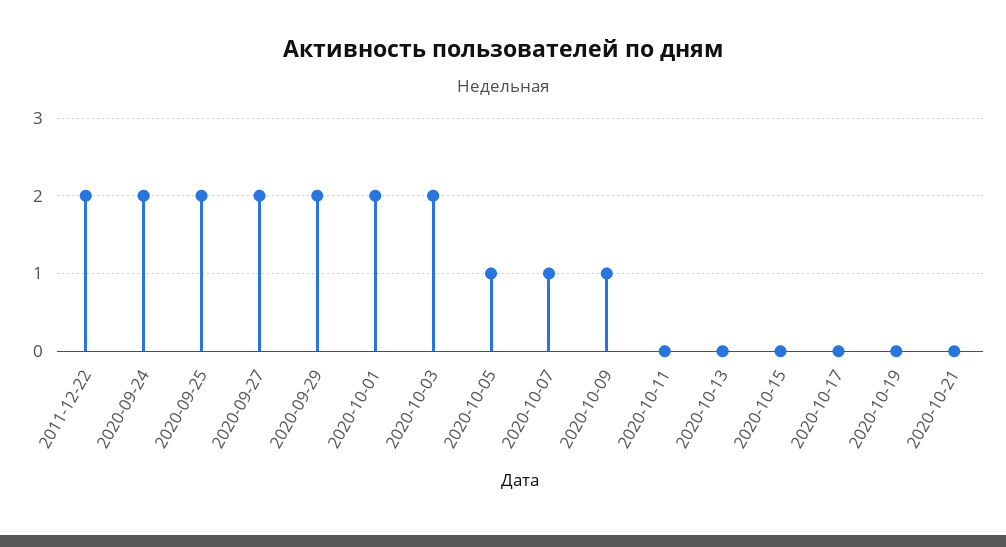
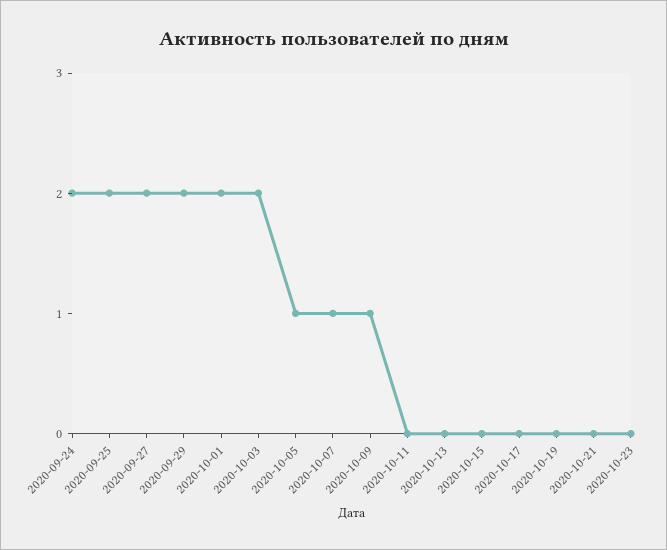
2011-12-22: 2 -> none
2020-10-23: none -> 0

